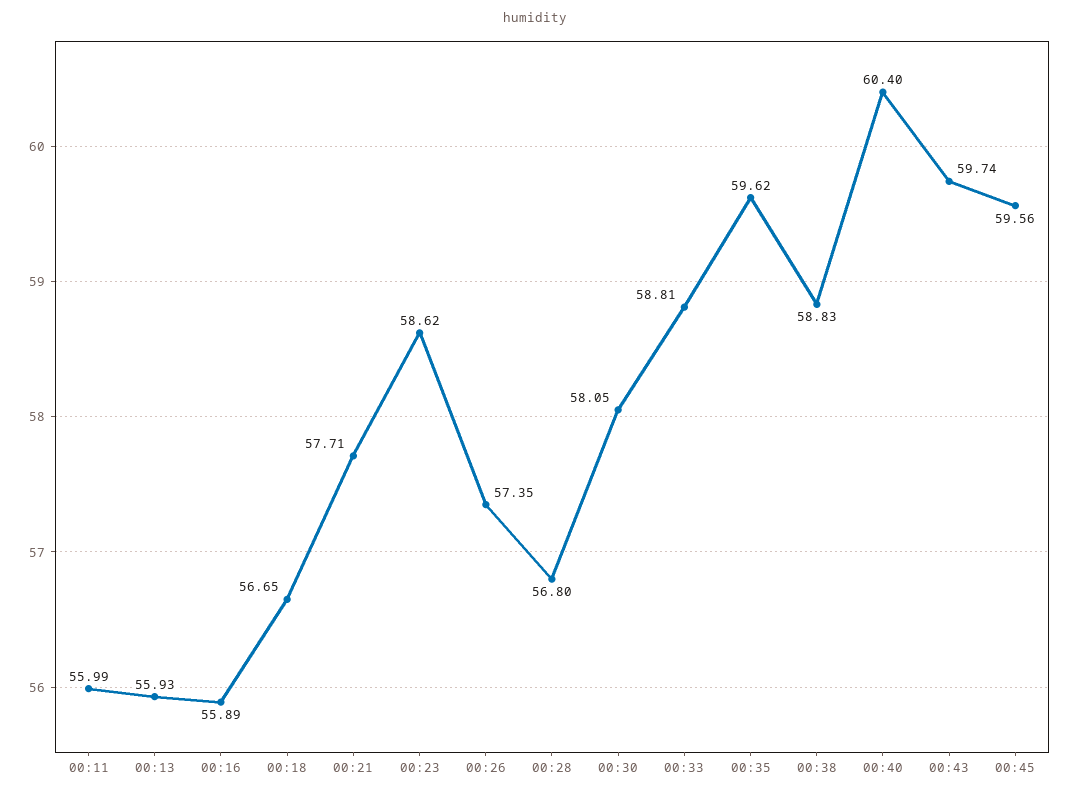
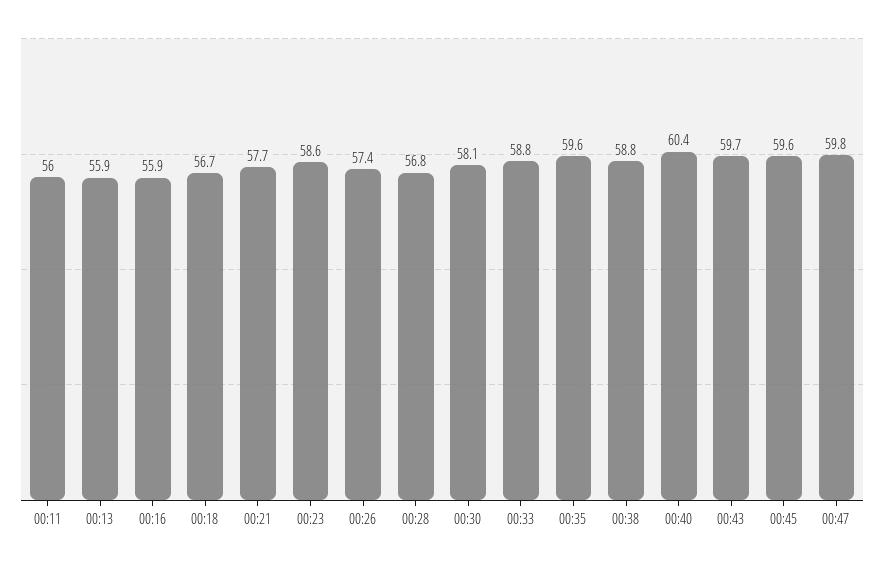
00:47: none -> 59.8

